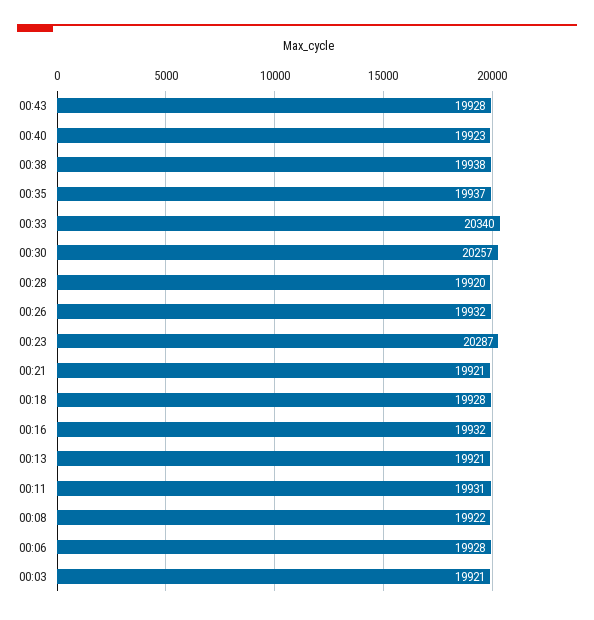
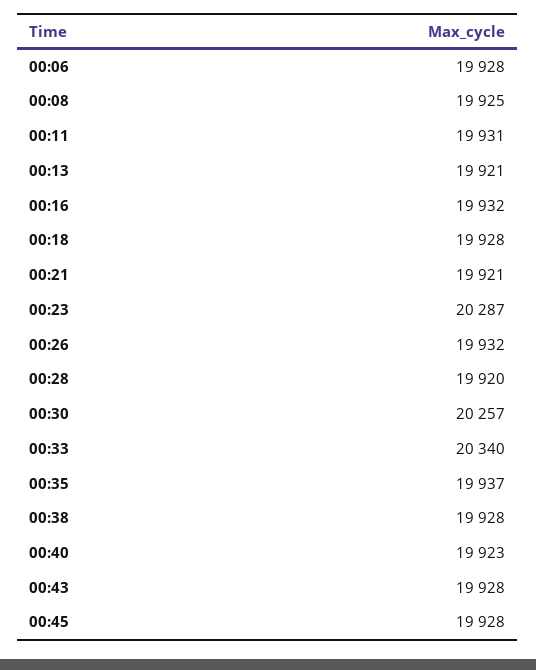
00:38: 19938 -> 19928
00:08: 19922 -> 19925
00:03: 19921 -> none
00:45: none -> 19928

